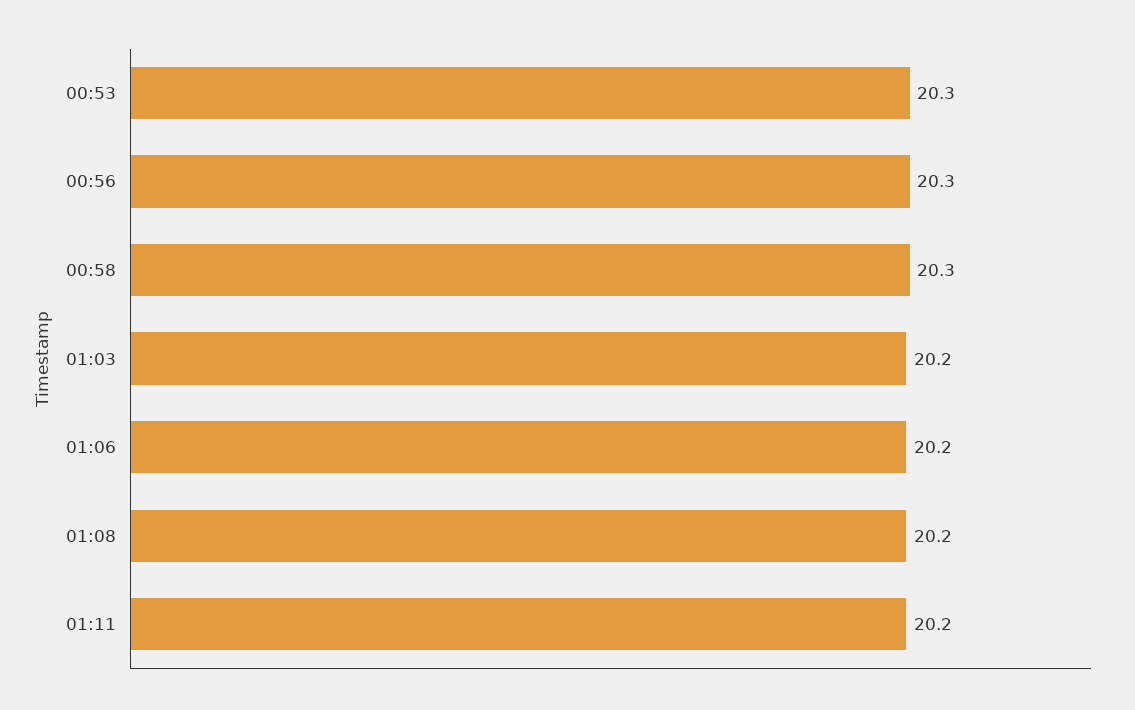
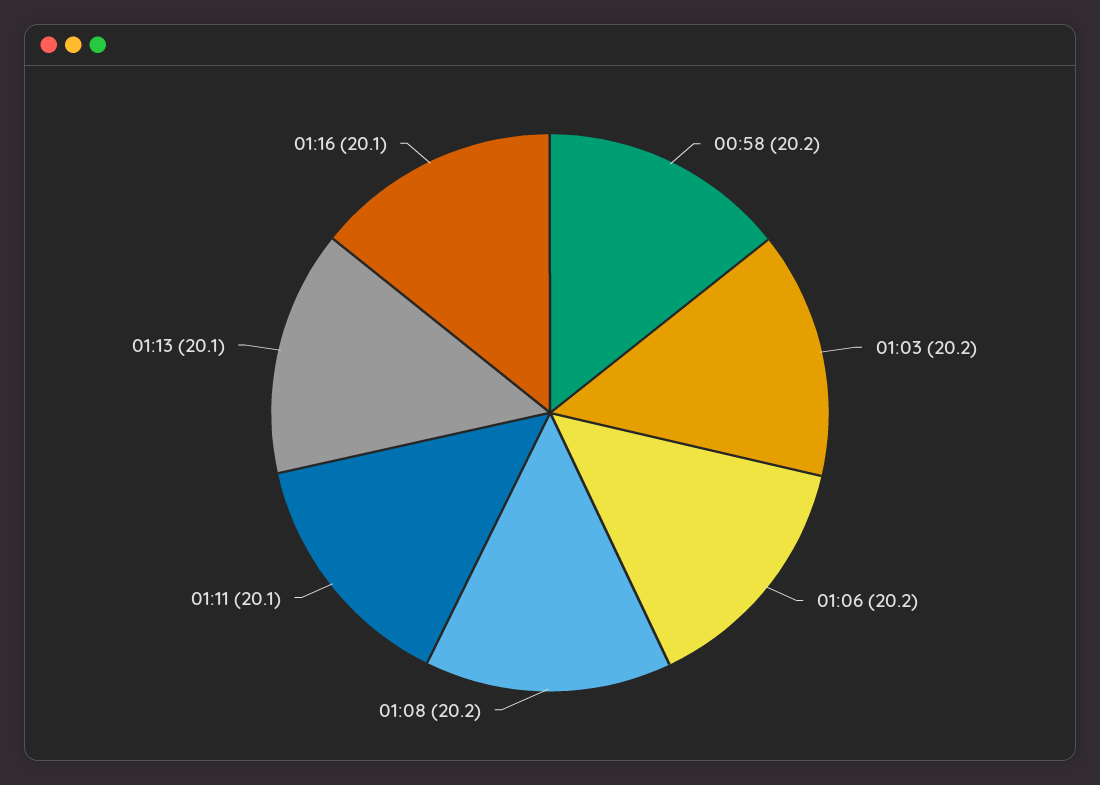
00:53: 20.3 -> none
00:56: 20.3 -> none
00:58: 20.3 -> 20.2
01:11: 20.2 -> 20.1
01:13: none -> 20.1
01:16: none -> 20.1

